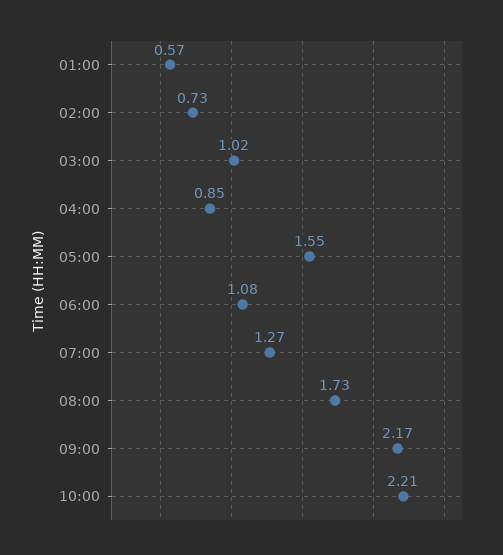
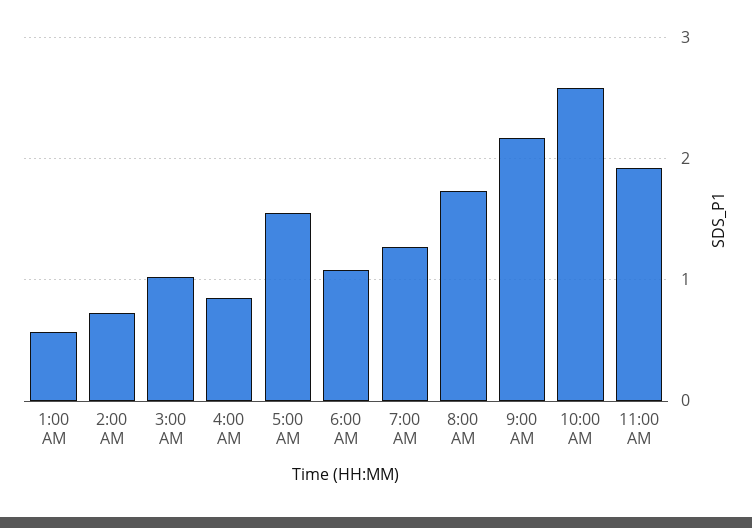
10:00: 2.21 -> 2.6
11:00 AM: none -> 1.9

